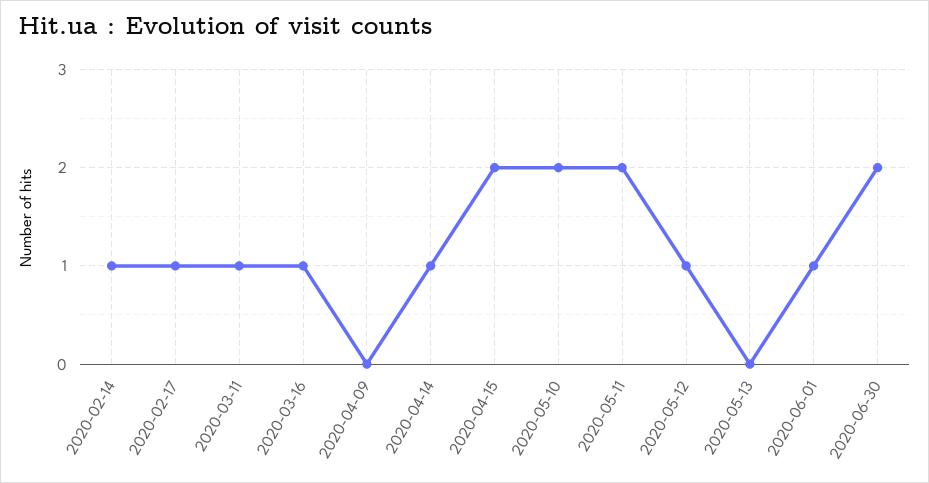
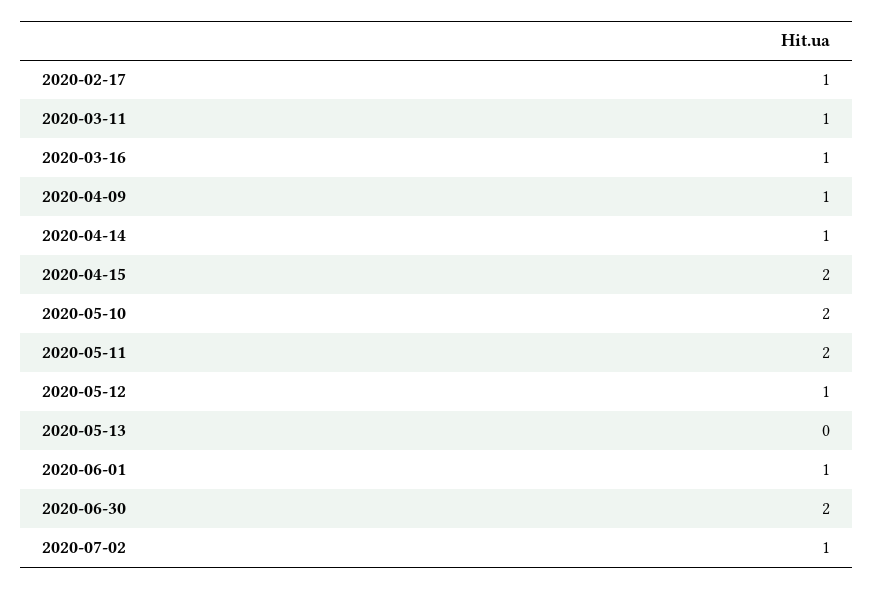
2020-02-14: 1 -> none
2020-04-09: 0 -> 1
2020-07-02: none -> 1

